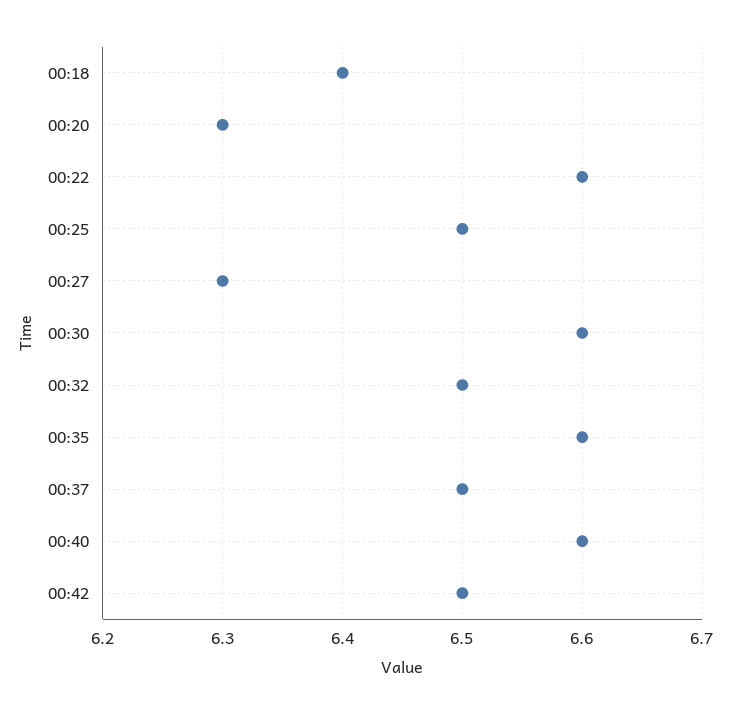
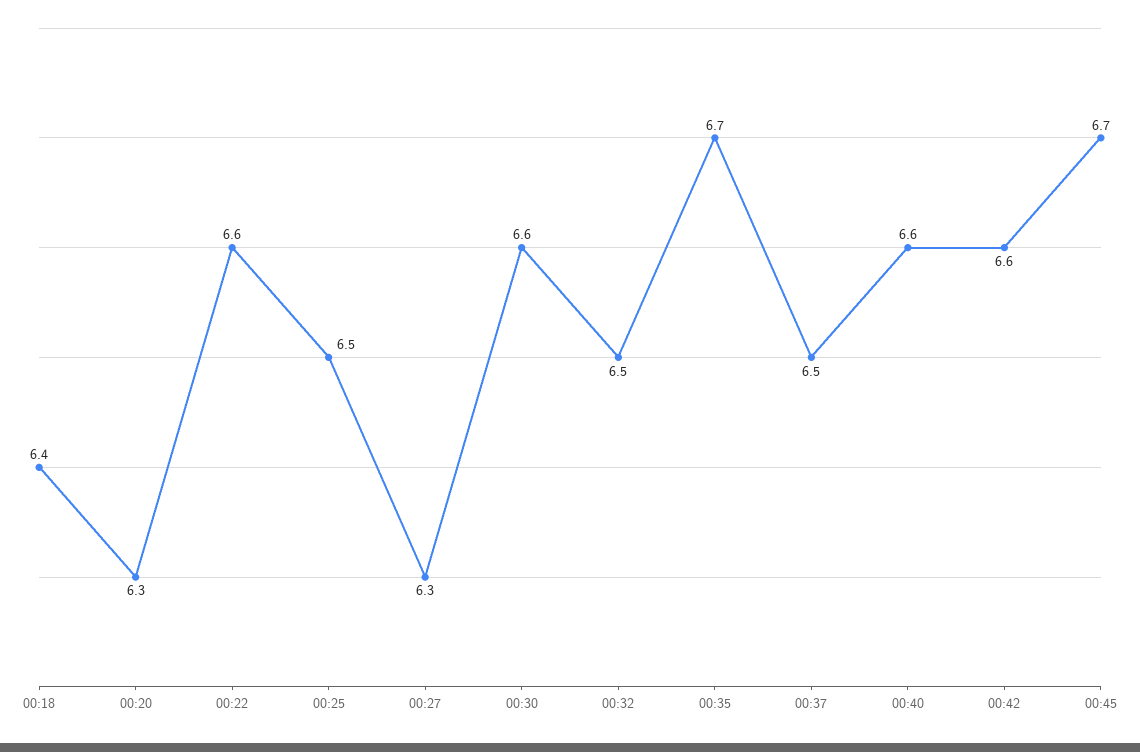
00:35: 6.6 -> 6.7
00:42: 6.5 -> 6.6
00:45: none -> 6.7

